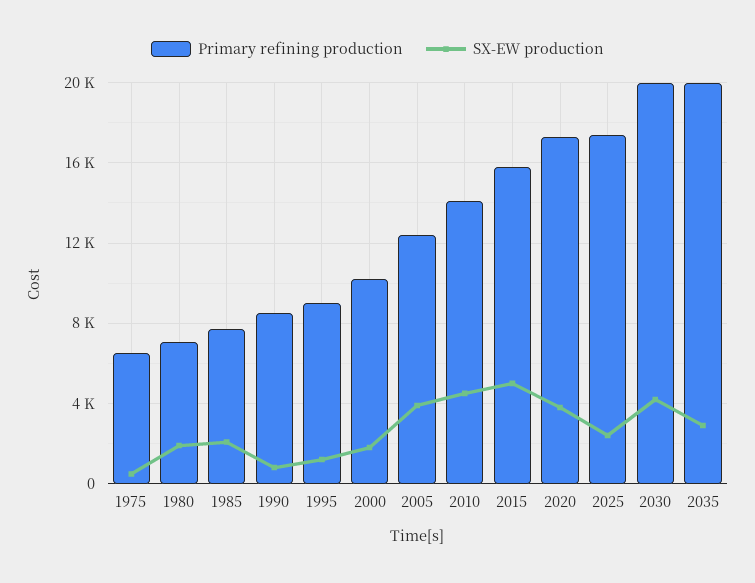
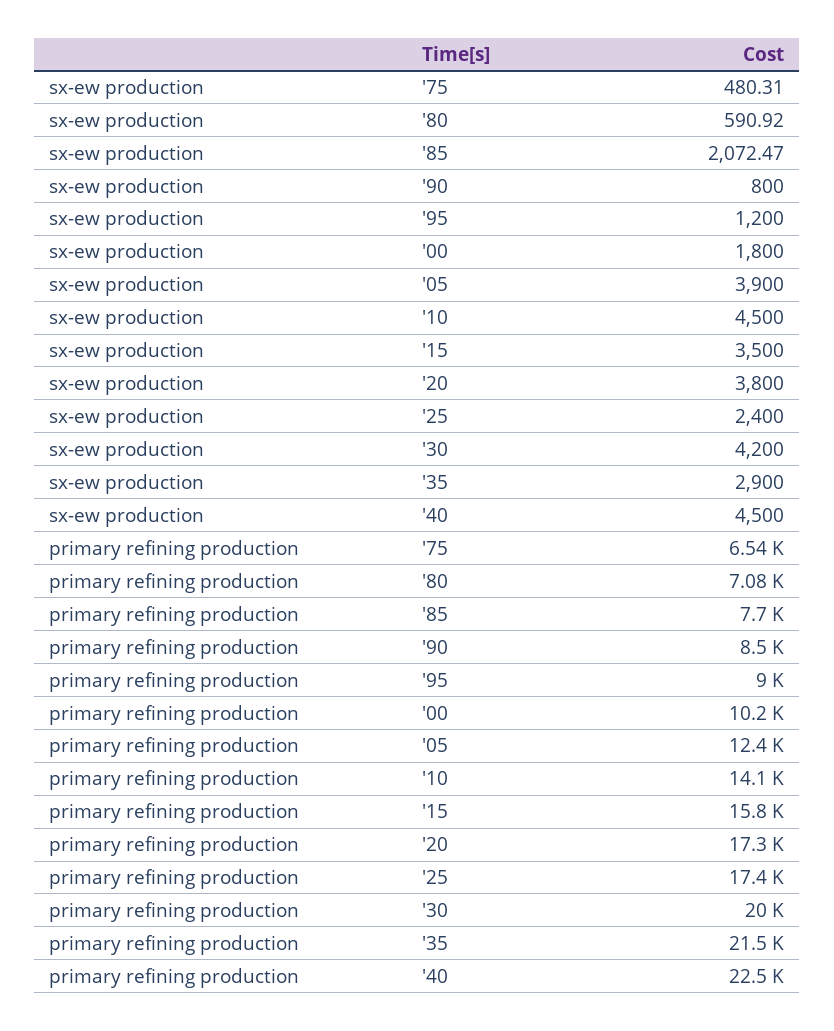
SX-EW production, 1980: 2000 -> 590.92
SX-EW production, 2015: 5000 -> 3500
Primary refining production, 2035: 20000 -> 21500
SX-EW production, '40: none -> 4500
Primary refining production, '40: none -> 22500

